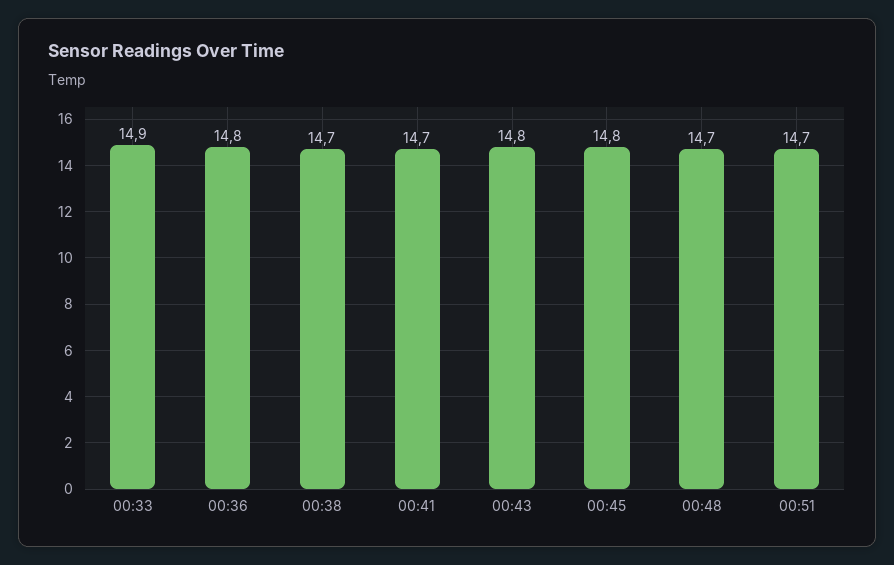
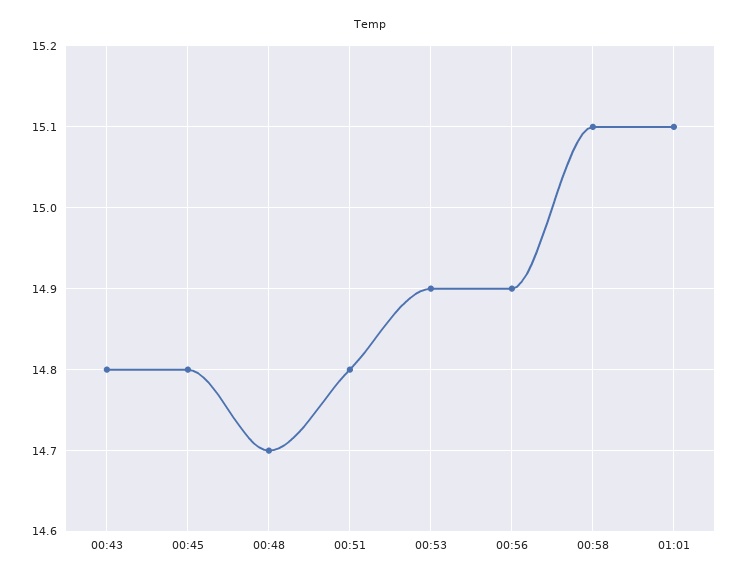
00:33: 14.9 -> none
00:36: 14.8 -> none
00:38: 14.7 -> none
00:41: 14.7 -> none
00:51: 14.7 -> 14.8
00:53: none -> 14.9
00:56: none -> 14.9
00:58: none -> 15.1
01:01: none -> 15.1

